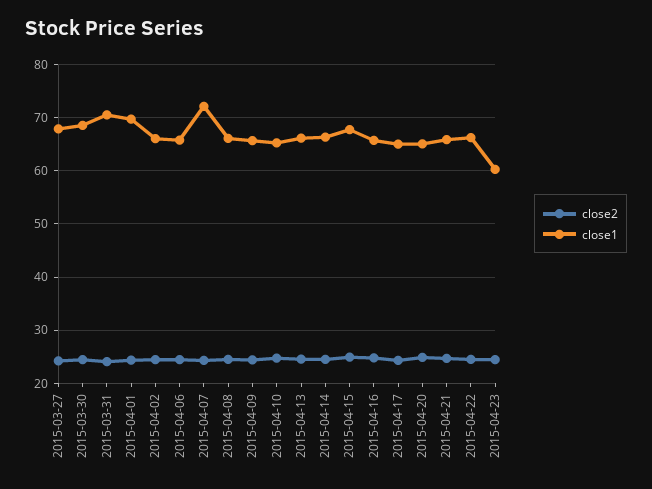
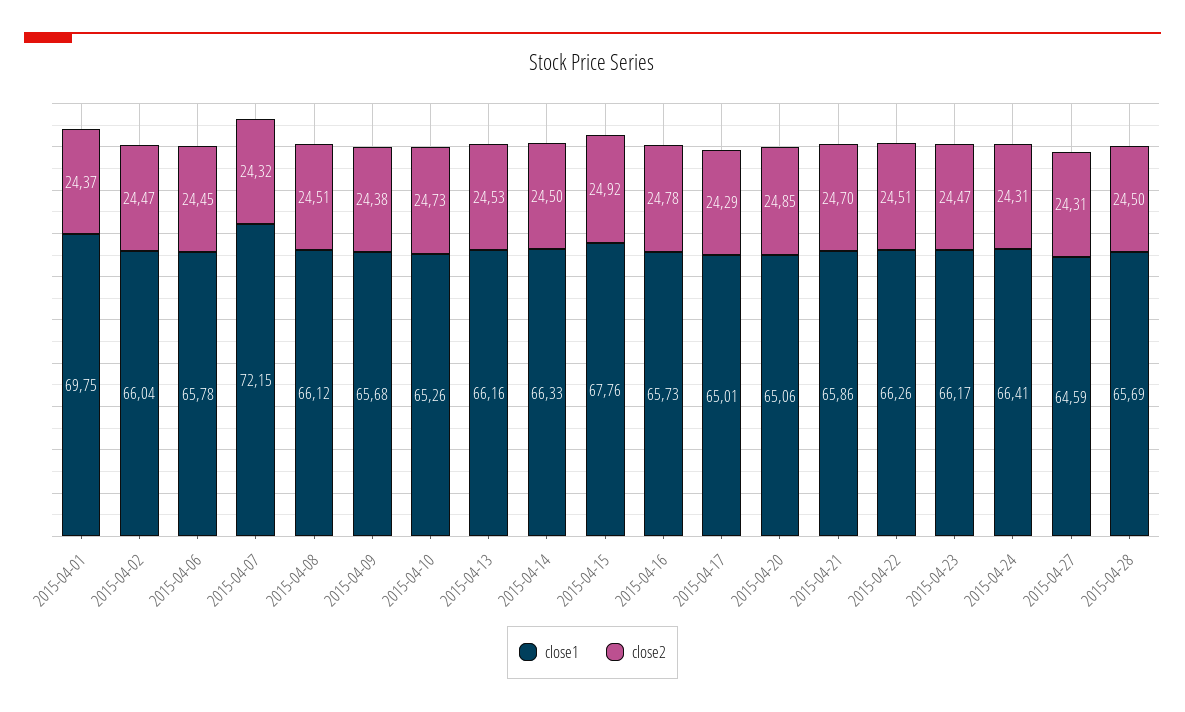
close2, 2015-03-27: 24 -> none
close1, 2015-03-27: 68 -> none
close2, 2015-03-30: 24 -> none
close1, 2015-03-30: 68 -> none
close2, 2015-03-31: 24 -> none
close1, 2015-03-31: 70 -> none
close1, 2015-04-23: 60 -> 66.17
close1, 2015-04-24: none -> 66.41
close2, 2015-04-24: none -> 24.31
close1, 2015-04-27: none -> 64.59
close2, 2015-04-27: none -> 24.31
close1, 2015-04-28: none -> 65.69
close2, 2015-04-28: none -> 24.5

